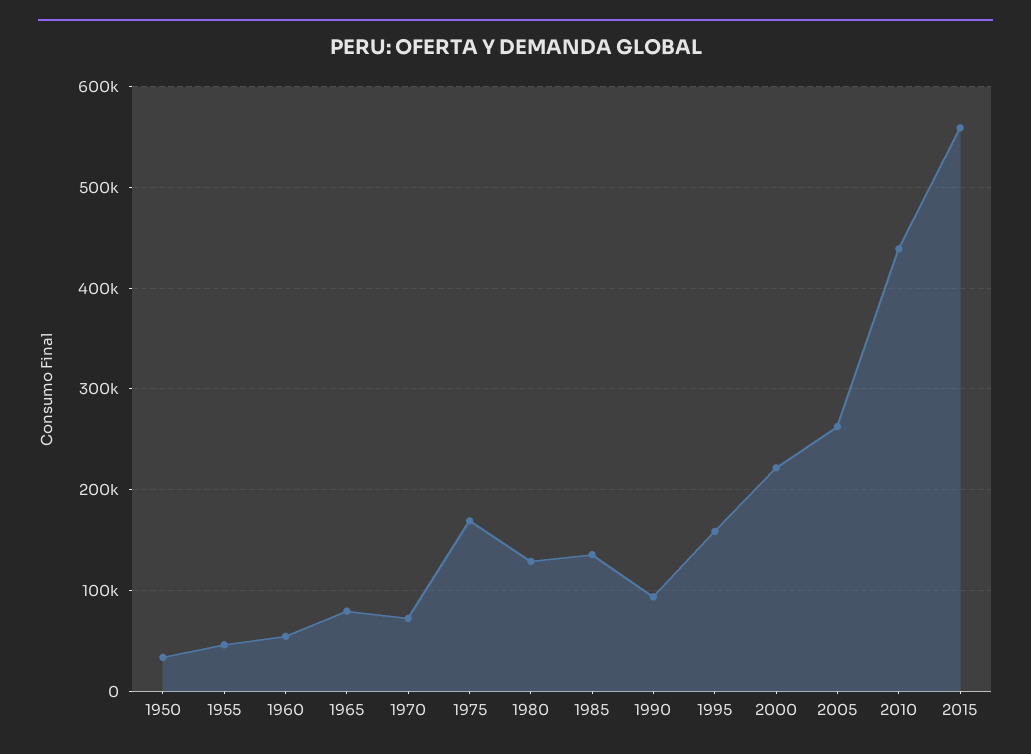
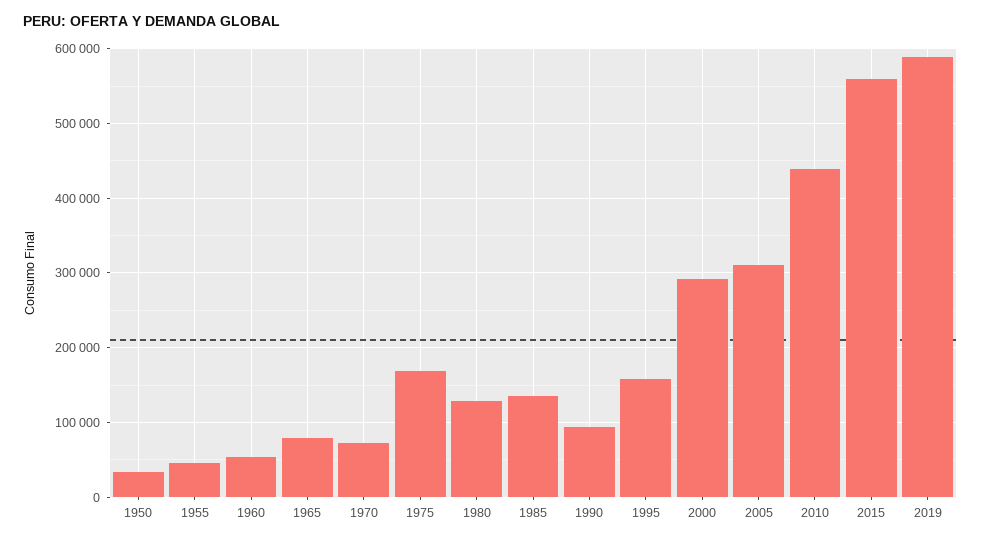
2000: 220000 -> 290000
2005: 260000 -> 310000
2019: none -> 590000

